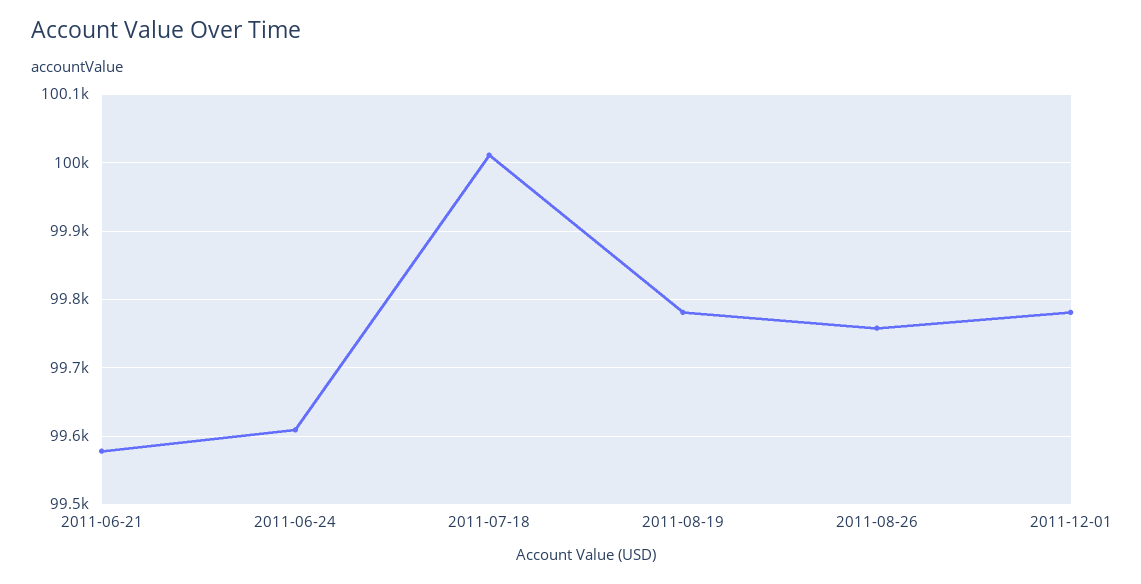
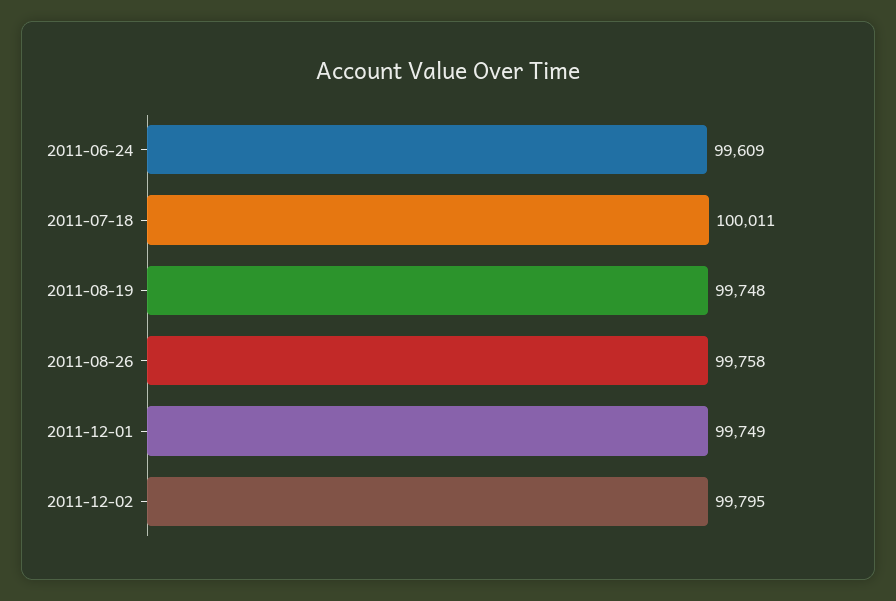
2011-06-21: 99580 -> none
2011-08-19: 99780 -> 99748
2011-12-01: 99780 -> 99749
2011-12-02: none -> 99795

